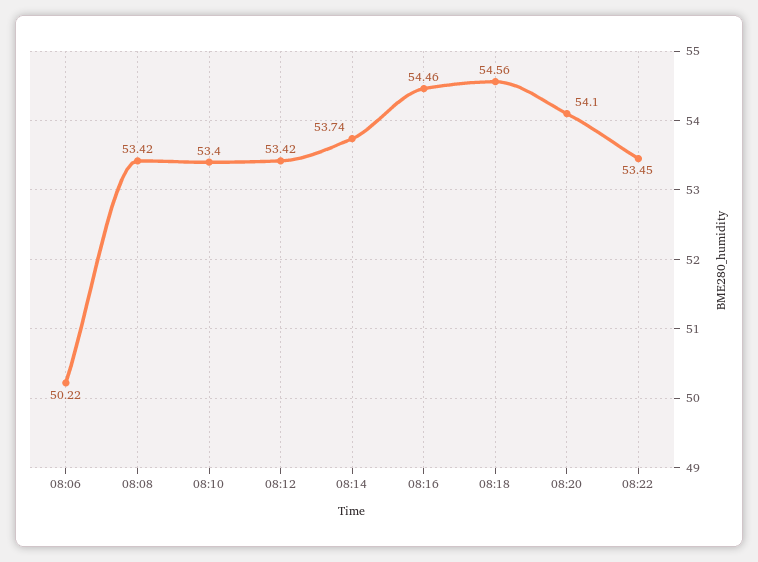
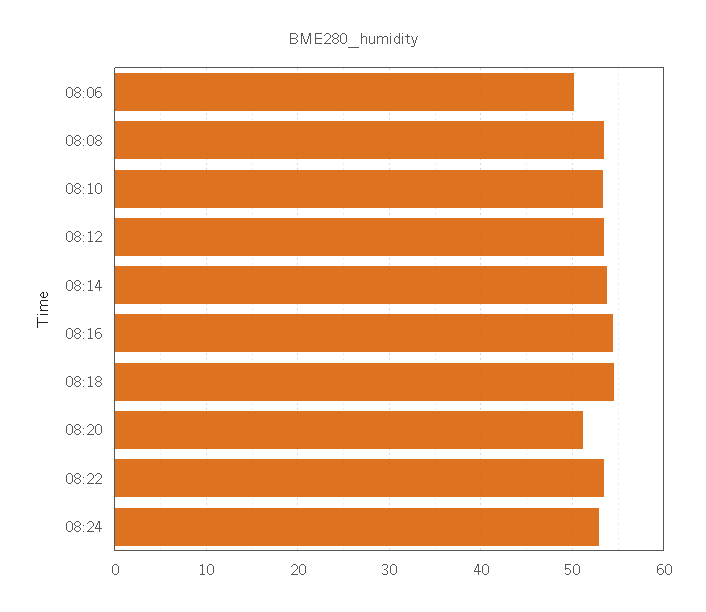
08:20: 54.1 -> 51
08:24: none -> 53

